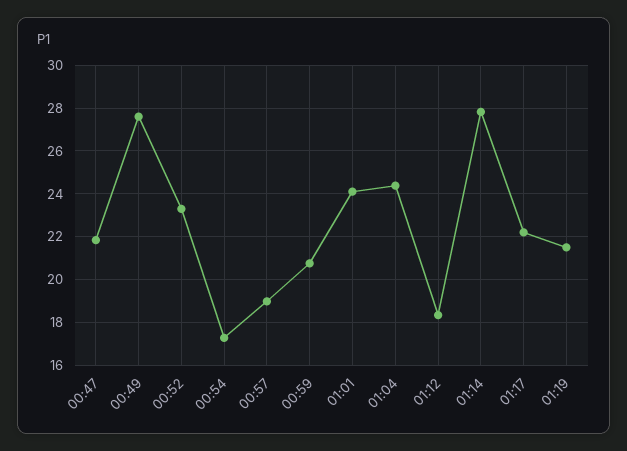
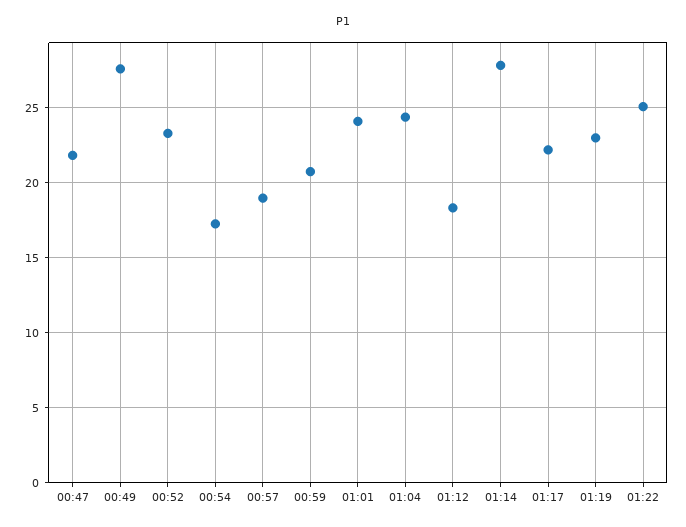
01:19: 21.5 -> 23
01:22: none -> 25

